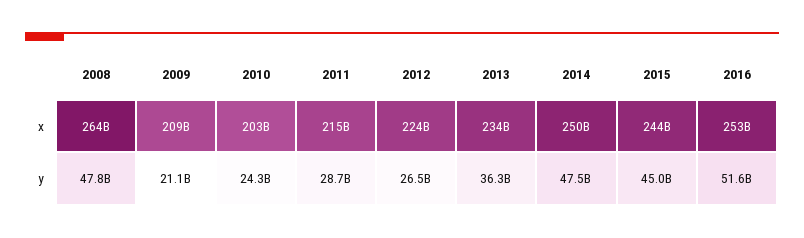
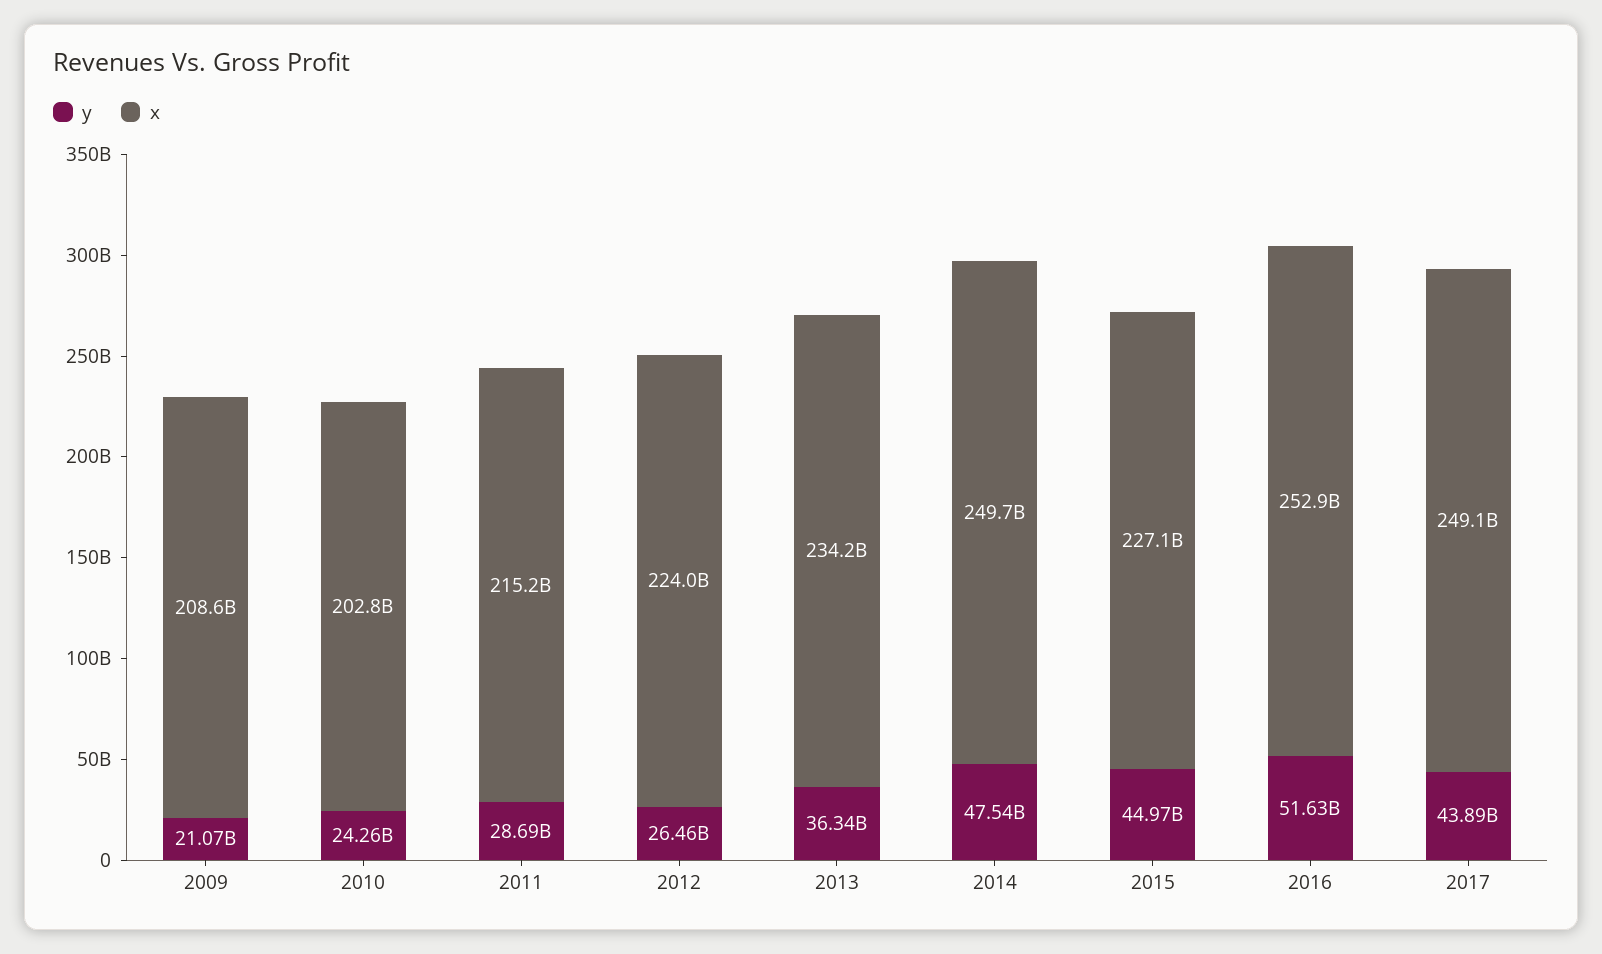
x, 2008: 264000000000 -> none
x, 2015: 244000000000 -> 227100000000
y, 2008: 47800000000 -> none
y, 2017: none -> 43890000000
x, 2017: none -> 249100000000

